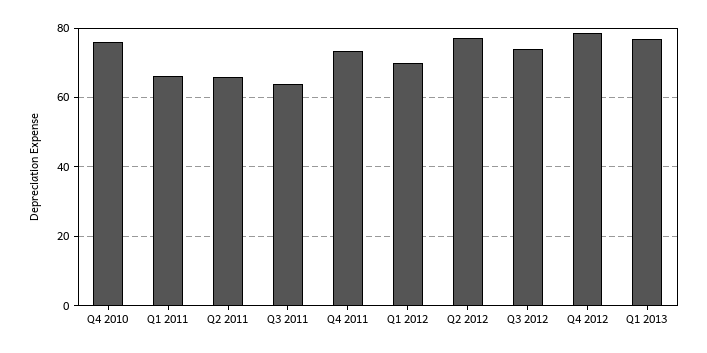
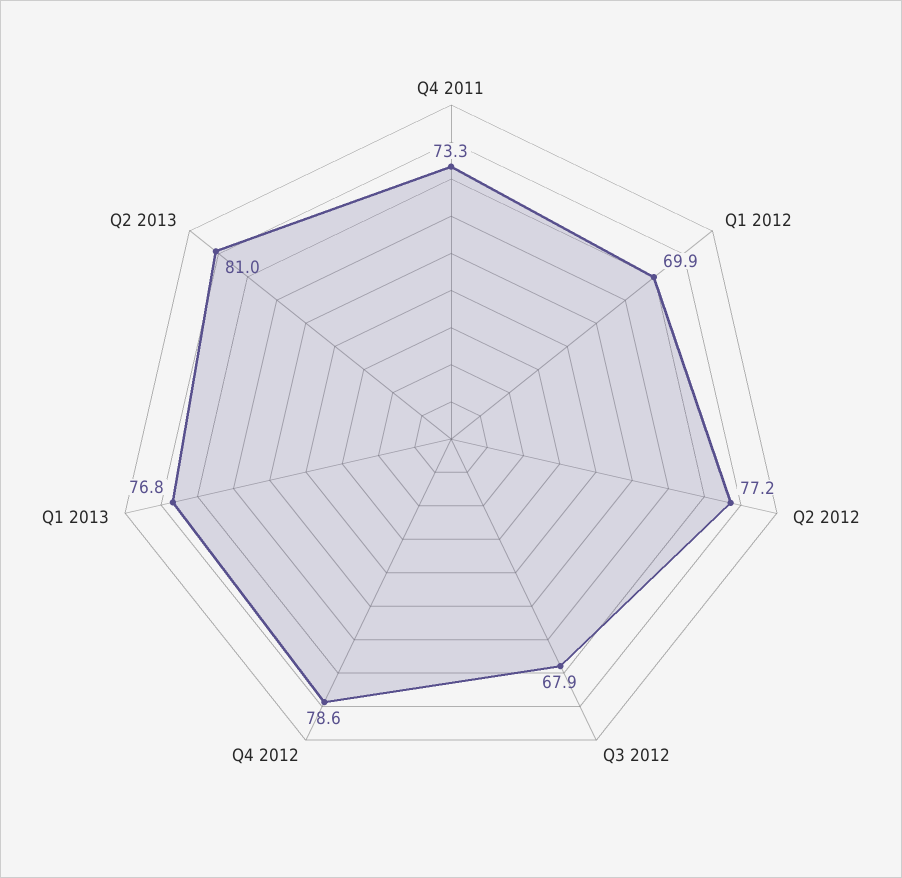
Q4 2010: 76 -> none
Q1 2011: 66 -> none
Q2 2011: 66 -> none
Q3 2011: 64 -> none
Q3 2012: 74 -> 67.9
Q2 2013: none -> 81

